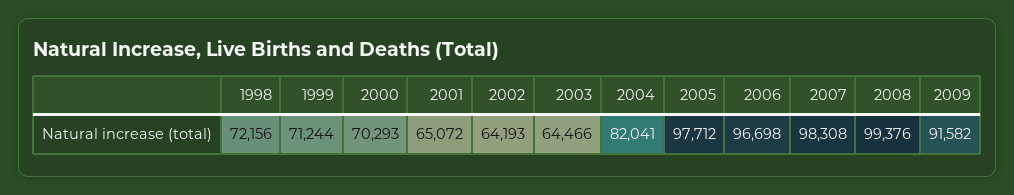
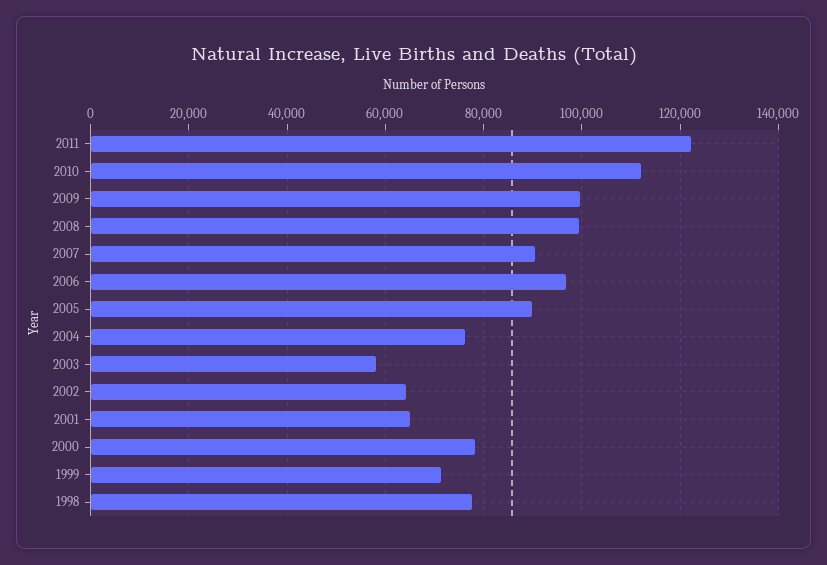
1998: 72156 -> 78000
2000: 70293 -> 78000
2003: 64466 -> 58000
2004: 82041 -> 76000
2005: 97712 -> 90000
2007: 98308 -> 90000
2009: 91582 -> 100000
2011: none -> 122000
2010: none -> 112000

